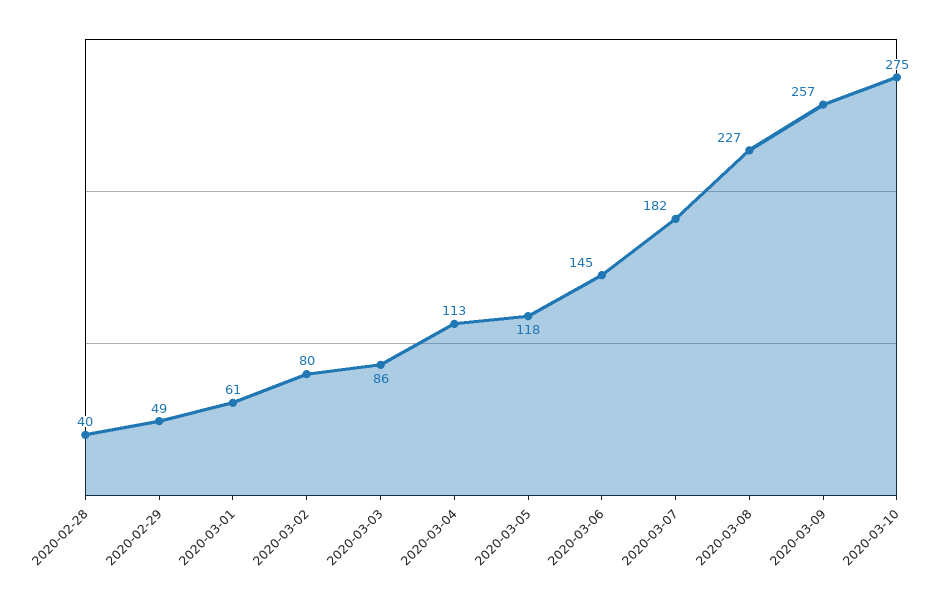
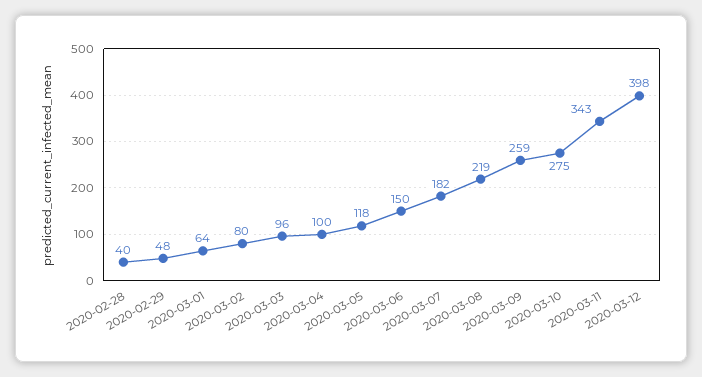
2020-02-29: 49 -> 48
2020-03-01: 61 -> 64
2020-03-03: 86 -> 96
2020-03-04: 113 -> 100
2020-03-06: 145 -> 150
2020-03-08: 227 -> 219
2020-03-09: 257 -> 259
2020-03-11: none -> 343
2020-03-12: none -> 398

